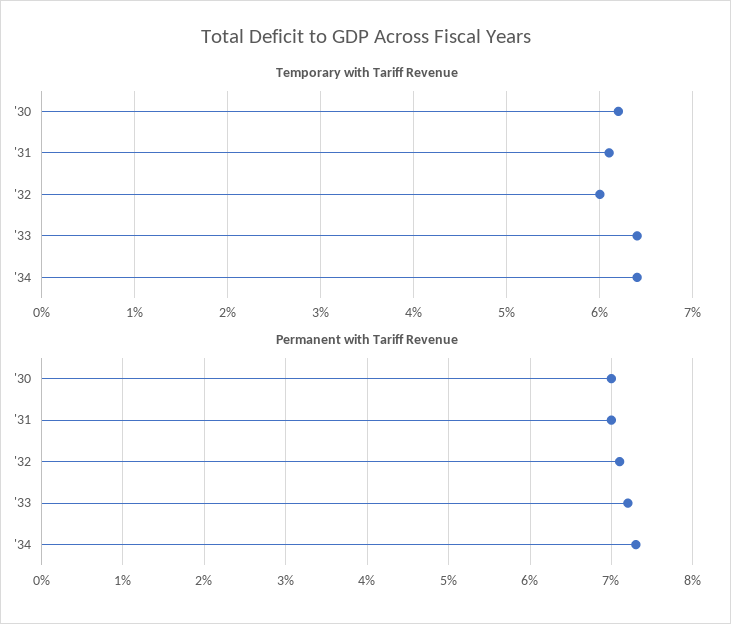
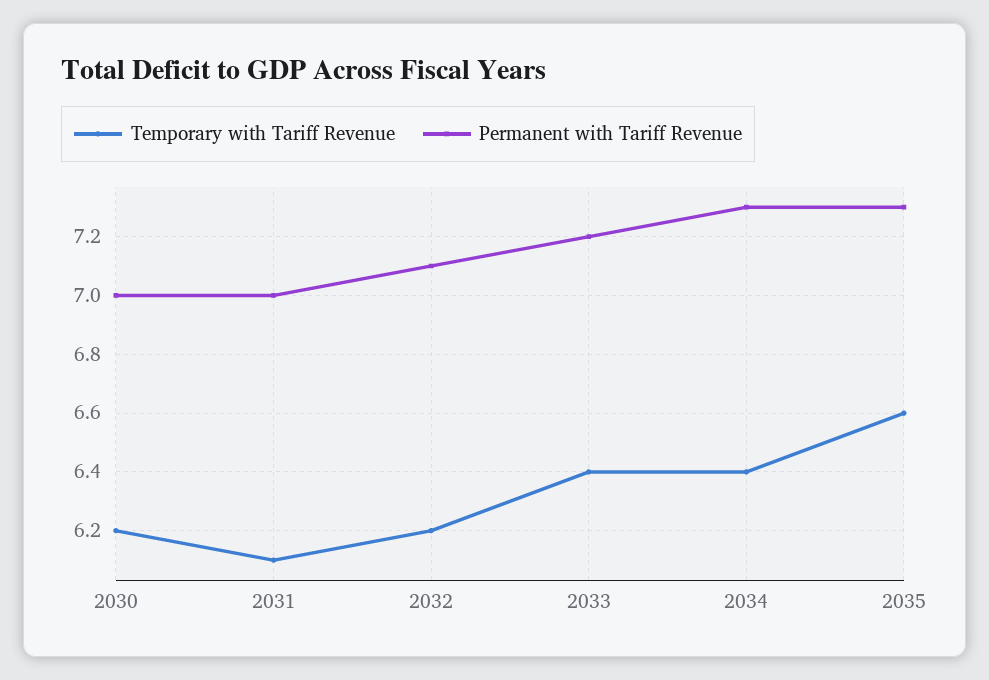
Temporary with Tariff Revenue, '32: 6 -> 6.2
Temporary with Tariff Revenue, 2035: none -> 6.6
Permanent with Tariff Revenue, 2035: none -> 7.3

